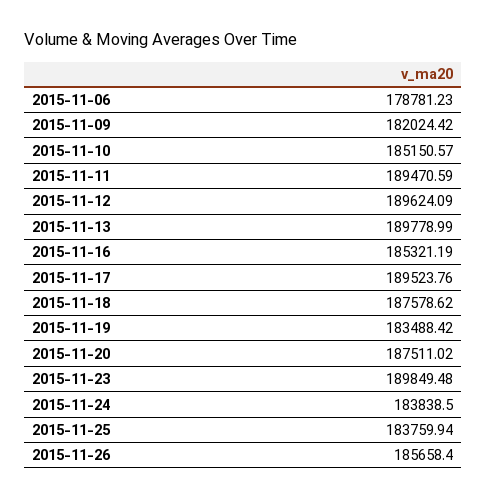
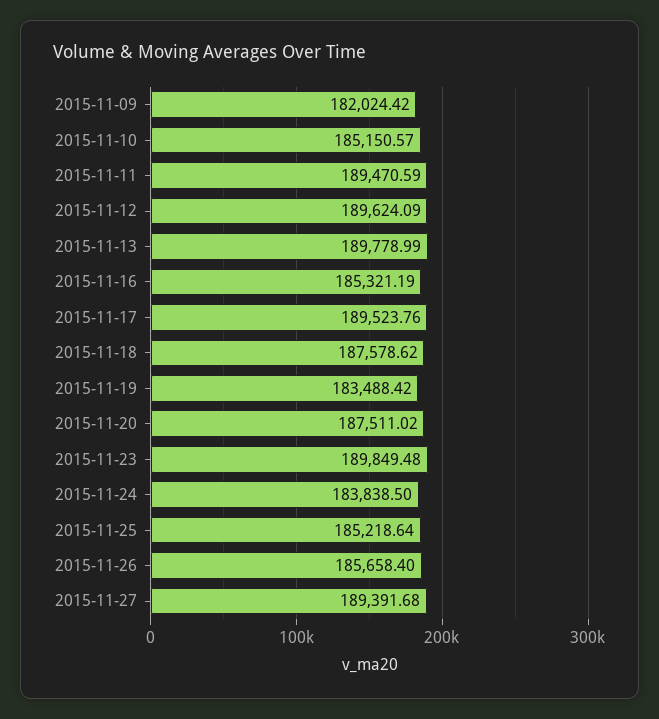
2015-11-06: 178781.23 -> none
2015-11-25: 183759.94 -> 185218.64
2015-11-27: none -> 189391.68

